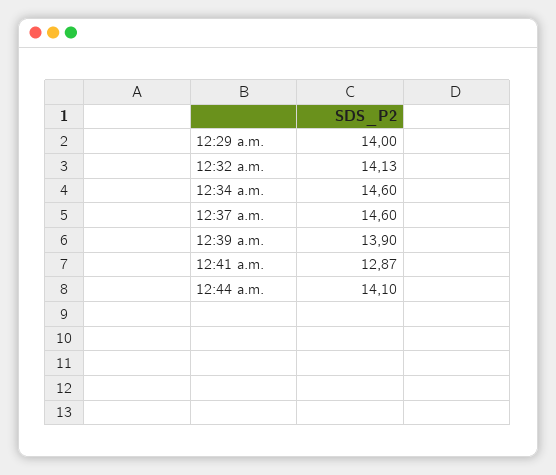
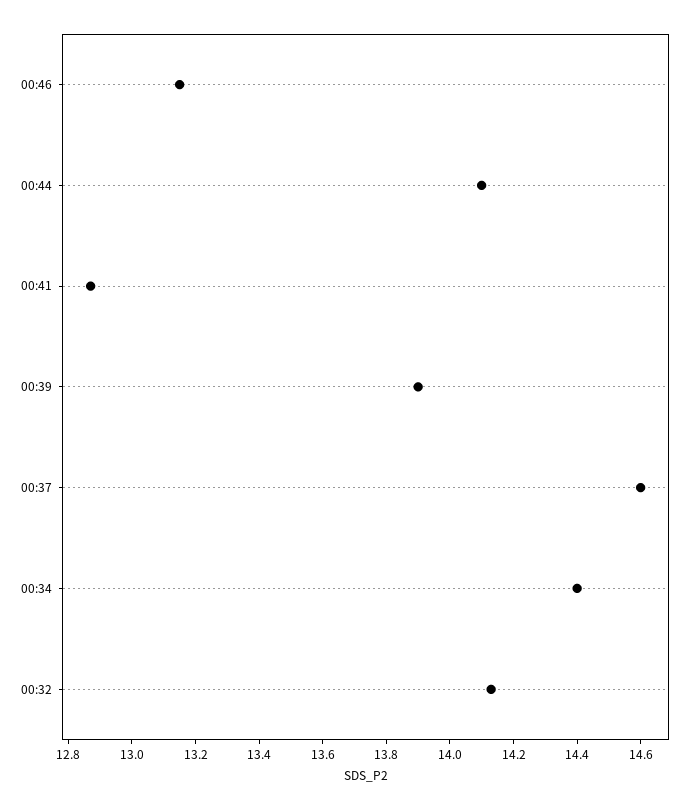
12:29 a.m.: 14 -> none
12:34 a.m.: 14.6 -> 14.4
00:46: none -> 13.15

